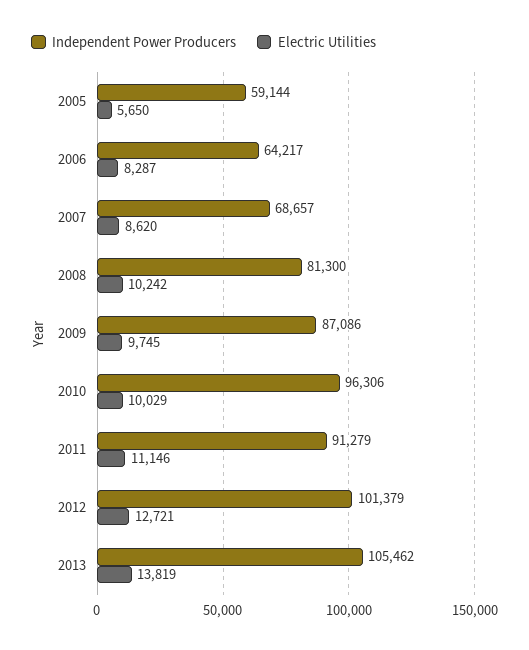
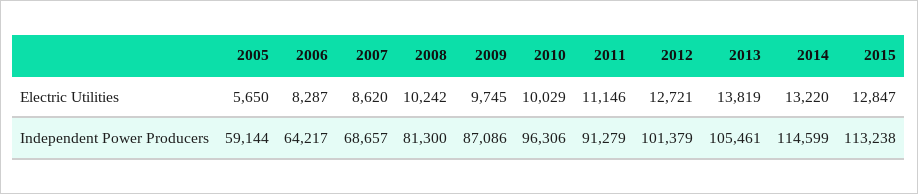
Independent Power Producers, 2013: 105462 -> 105461
Electric Utilities, 2014: none -> 13220
Electric Utilities, 2015: none -> 12847
Independent Power Producers, 2014: none -> 114599
Independent Power Producers, 2015: none -> 113238

